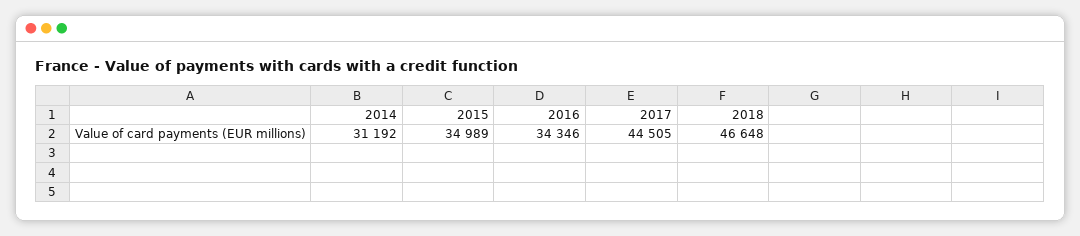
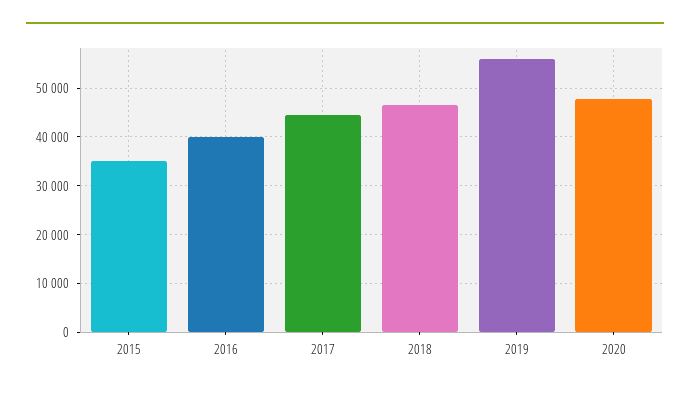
2014: 31192 -> none
2016: 34346 -> 40000
2019: none -> 56000
2020: none -> 48000

